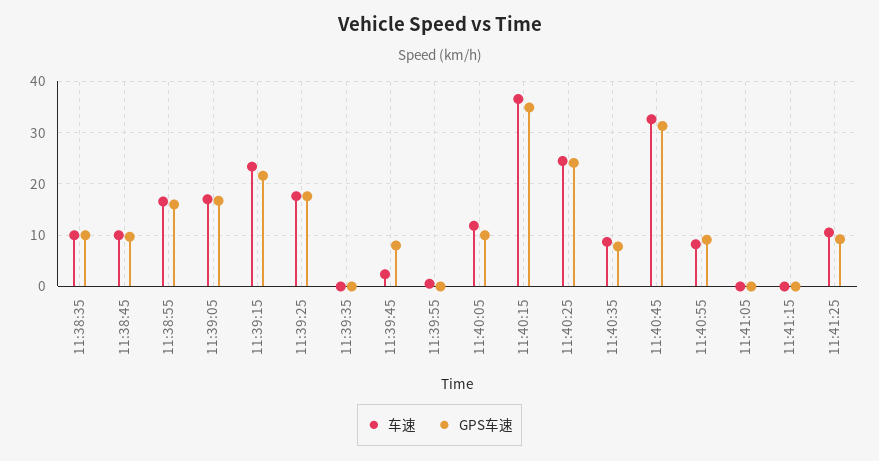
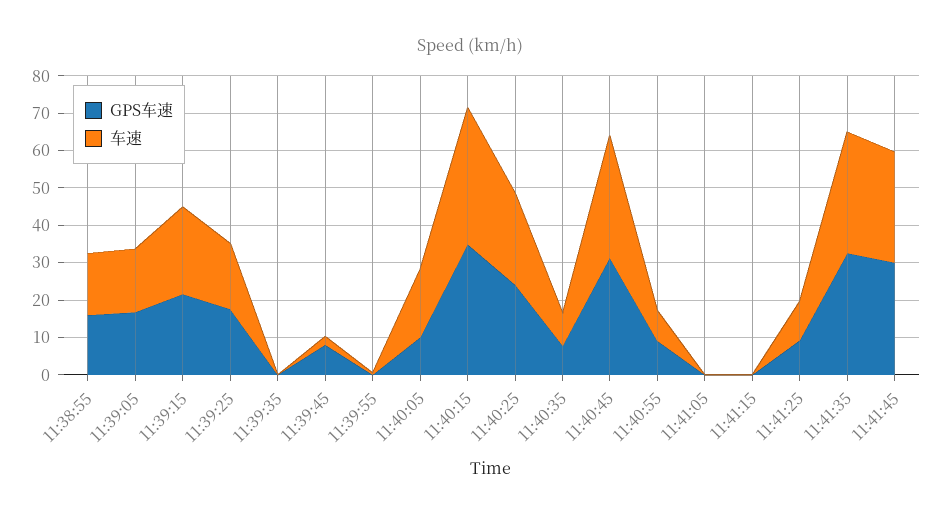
车速, 11:38:35: 10 -> none
GPS车速, 11:38:35: 10 -> none
车速, 11:38:45: 10 -> none
GPS车速, 11:38:45: 10 -> none
车速, 11:40:05: 12 -> 17.5
GPS车速, 11:41:35: none -> 32.5
车速, 11:41:35: none -> 32.5
GPS车速, 11:41:45: none -> 30
车速, 11:41:45: none -> 30

